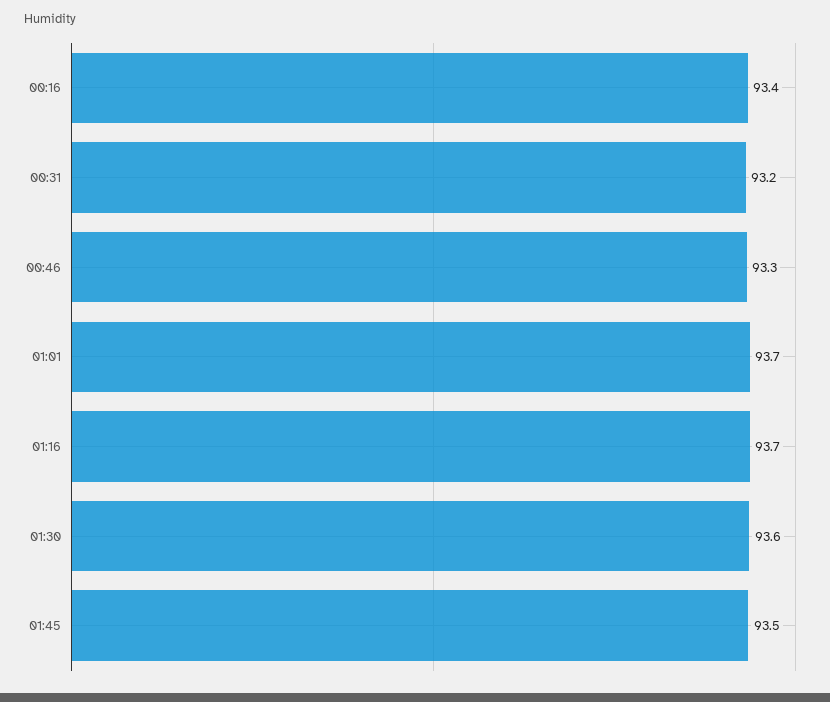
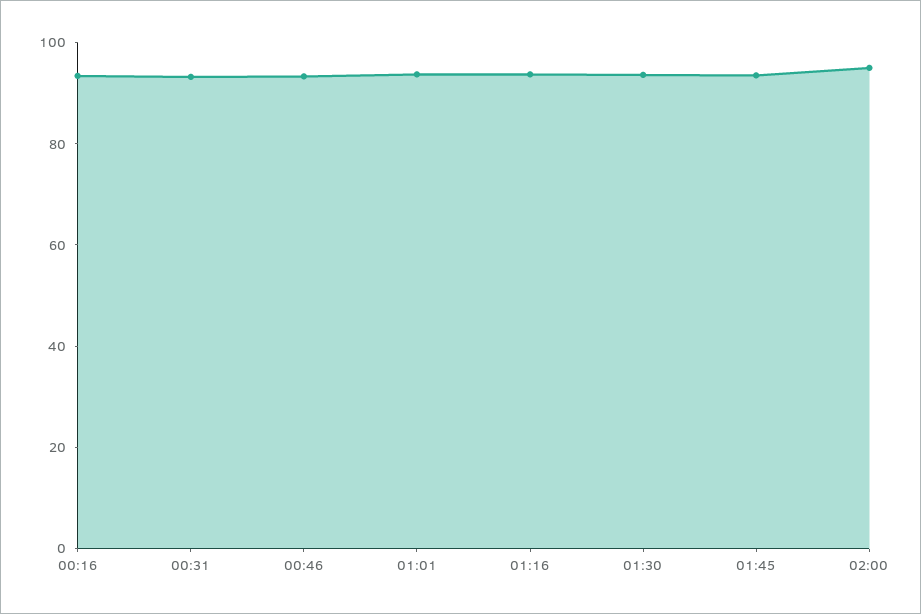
02:00: none -> 95

